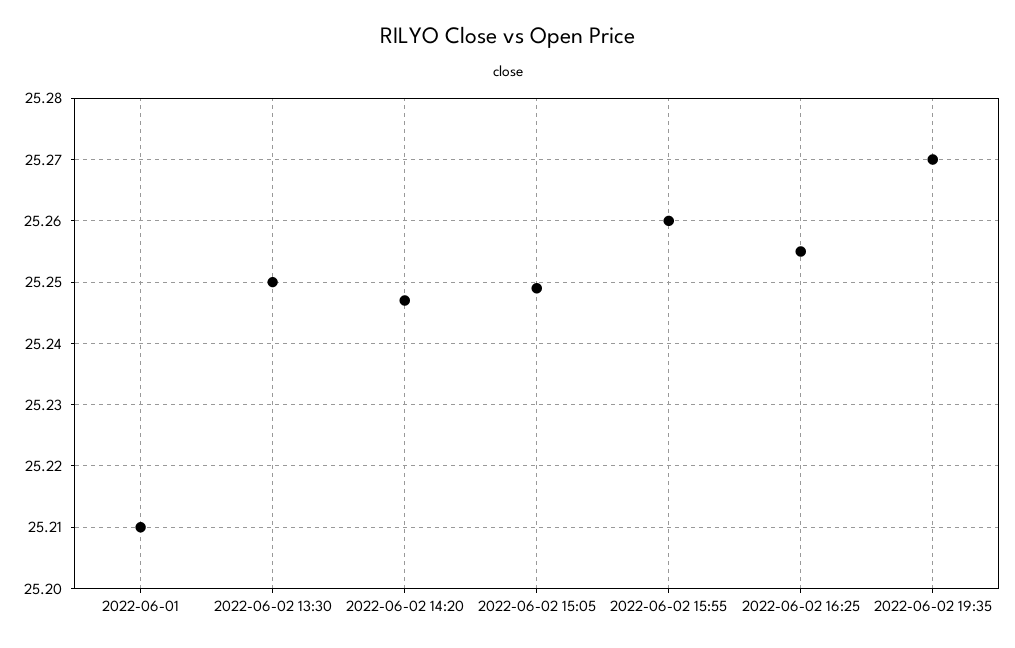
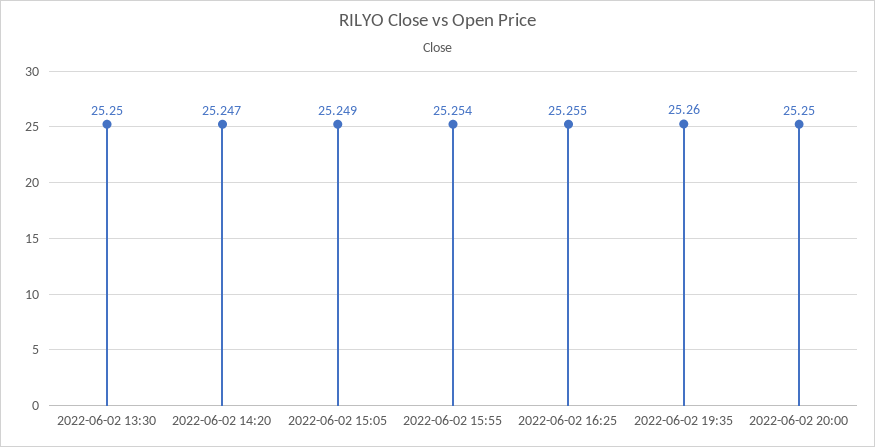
2022-06-01: 25.21 -> none
2022-06-02 15:55: 25.26 -> 25.254
2022-06-02 19:35: 25.27 -> 25.26
2022-06-02 20:00: none -> 25.25

